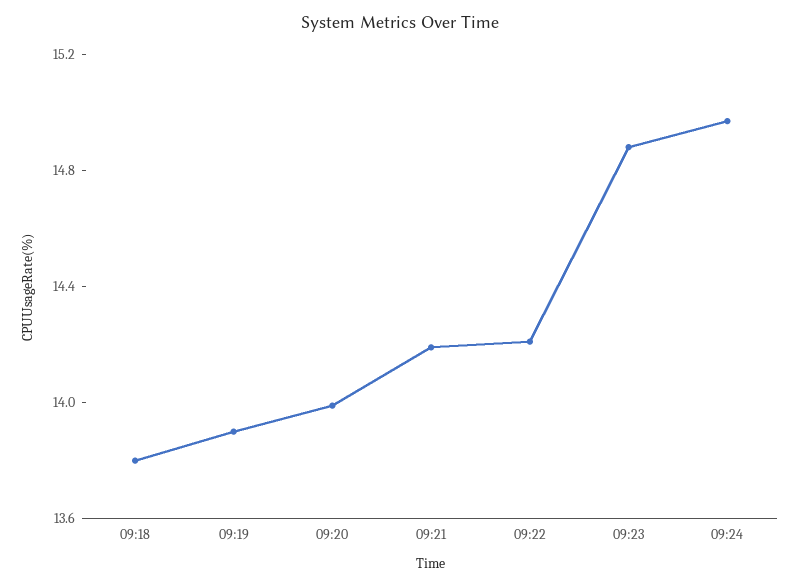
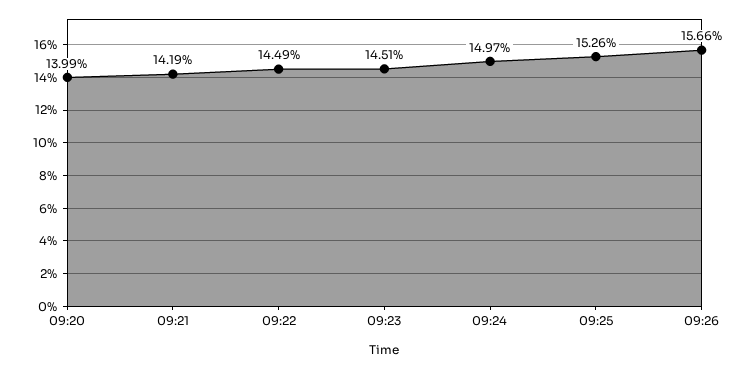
09:18: 13.8 -> none
09:19: 13.9 -> none
09:22: 14.2 -> 14.49
09:23: 14.9 -> 14.51
09:25: none -> 15.26
09:26: none -> 15.66

